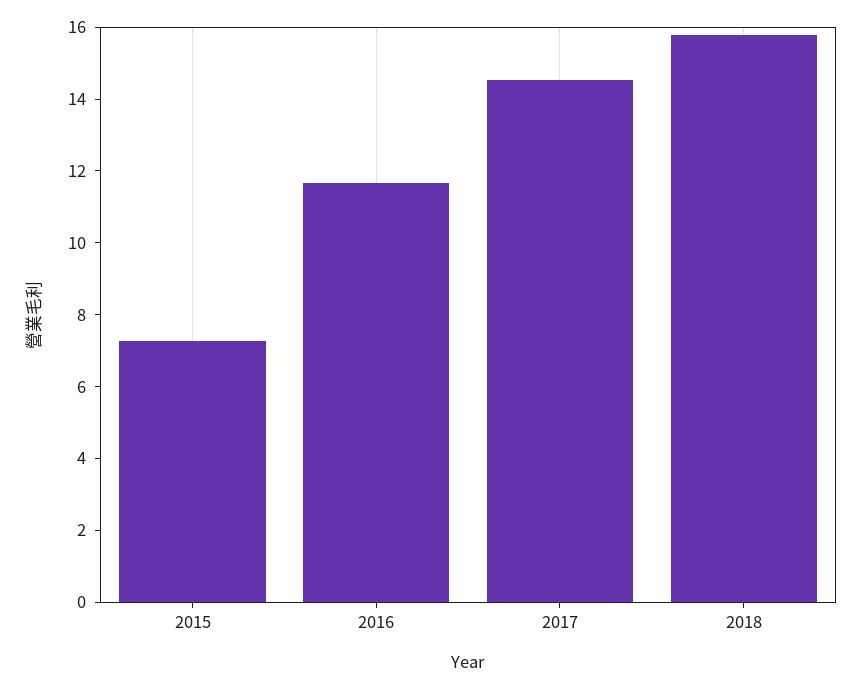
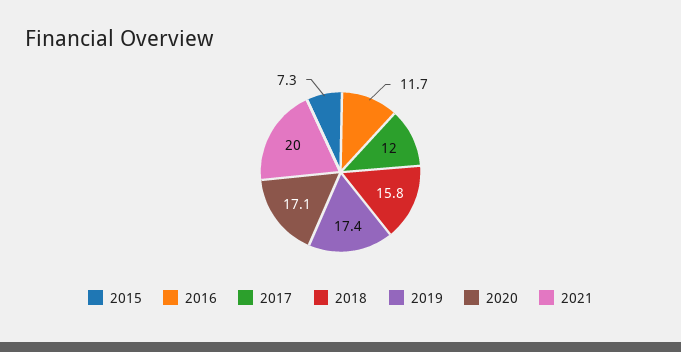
2017: 14.5 -> 12
2019: none -> 17.4
2020: none -> 17.1
2021: none -> 20

